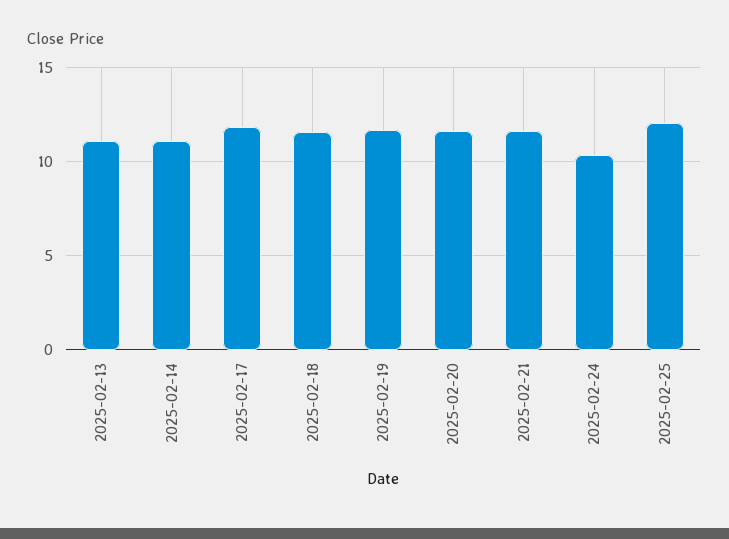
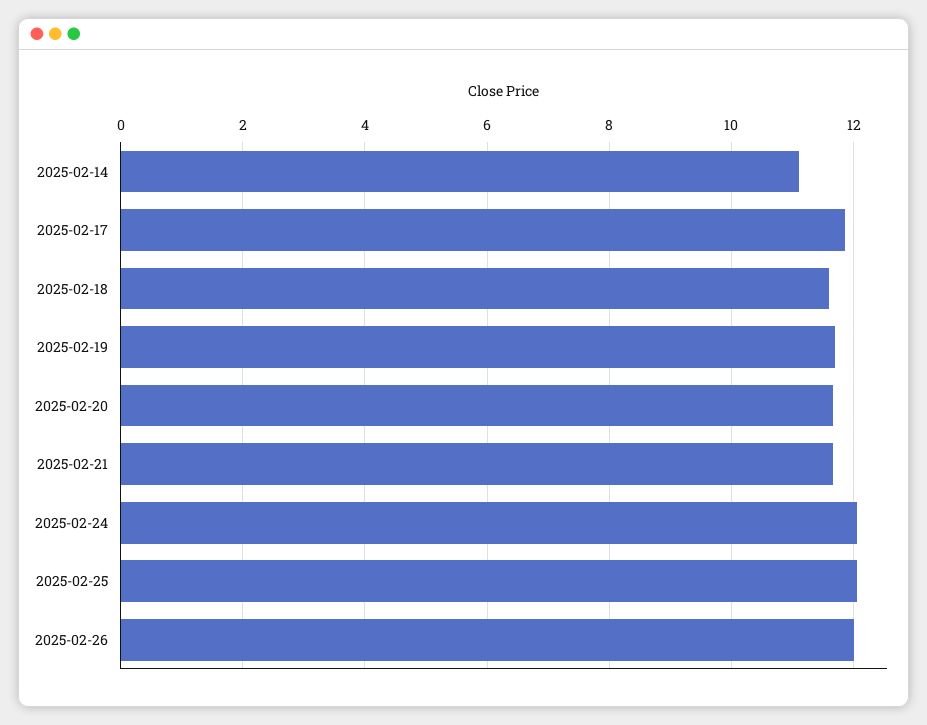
2025-02-13: 11 -> none
2025-02-24: 10.5 -> 12
2025-02-26: none -> 12

